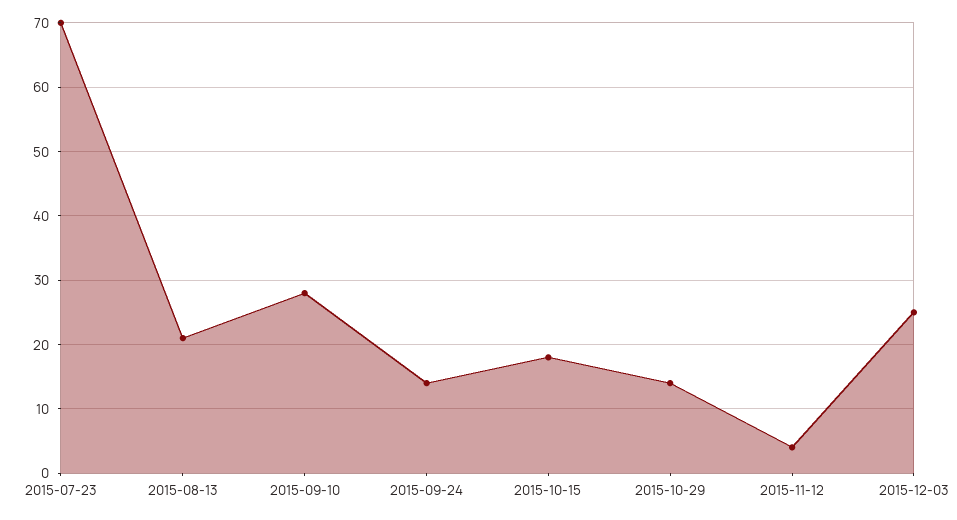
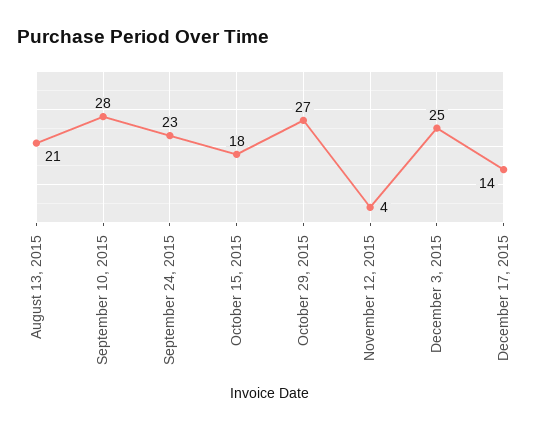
2015-07-23: 70 -> none
2015-09-24: 14 -> 23
2015-10-29: 14 -> 27
December 17, 2015: none -> 14

